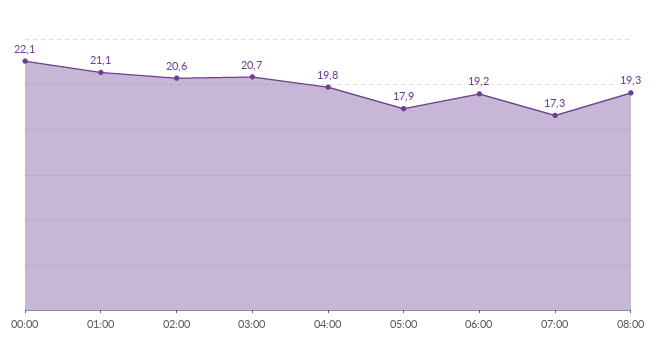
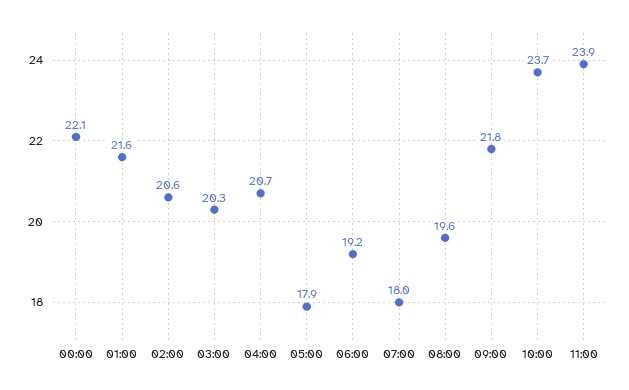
01:00: 21.1 -> 21.6
03:00: 20.7 -> 20.3
04:00: 19.8 -> 20.7
07:00: 17.3 -> 18
08:00: 19.3 -> 19.6
09:00: none -> 21.8
10:00: none -> 23.7
11:00: none -> 23.9

